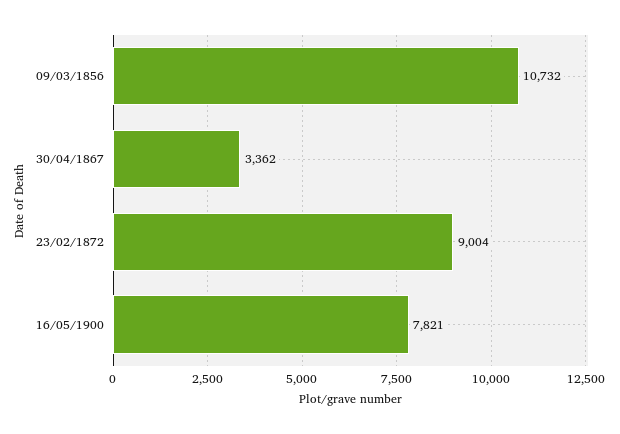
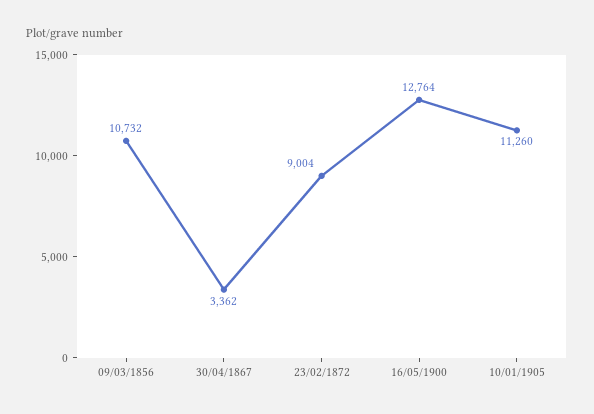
16/05/1900: 7821 -> 12764
10/01/1905: none -> 11260

